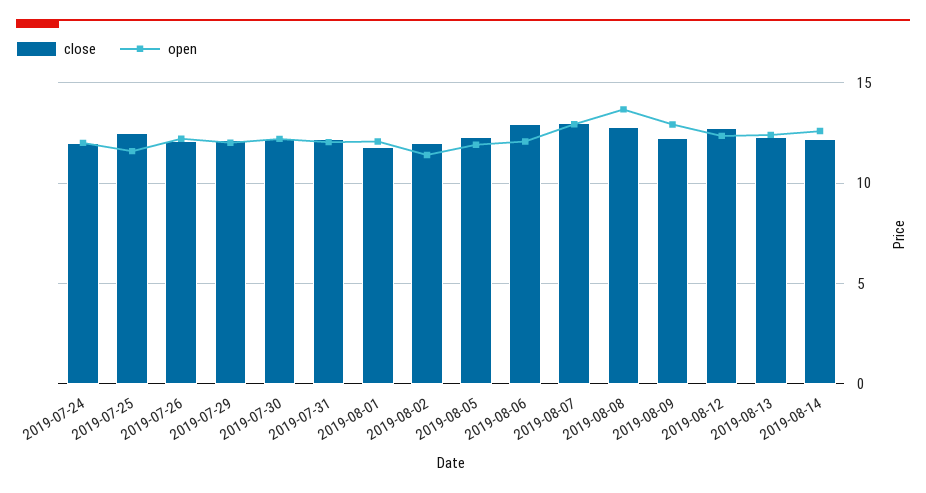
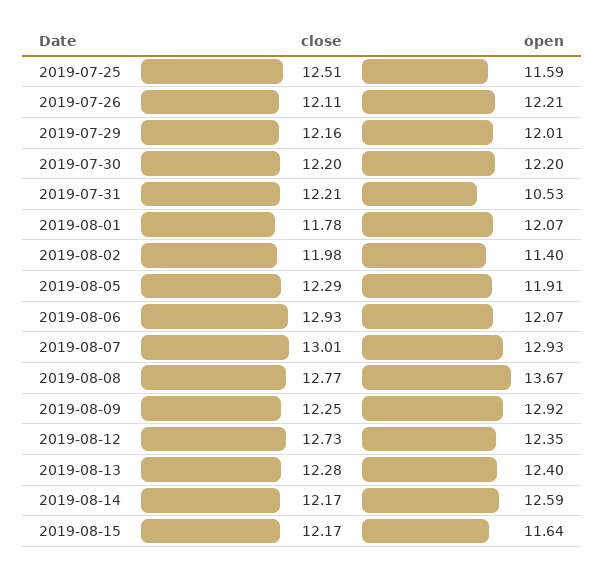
close, 2019-07-24: 12 -> none
open, 2019-07-24: 12 -> none
open, 2019-07-31: 12 -> 10.53
close, 2019-08-15: none -> 12.17
open, 2019-08-15: none -> 11.64

